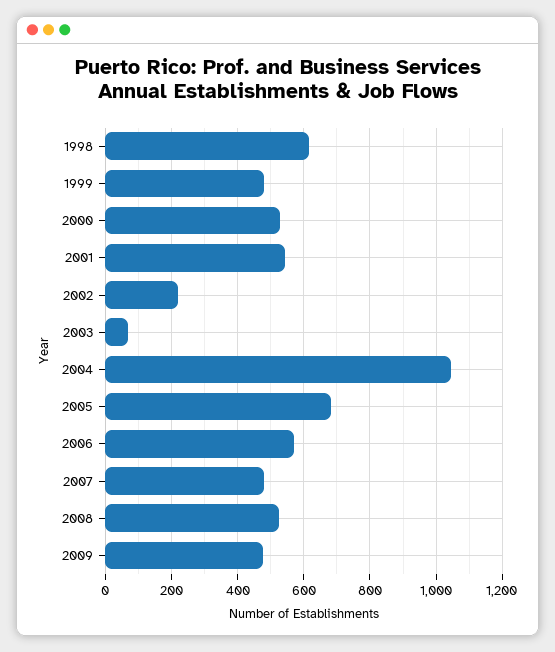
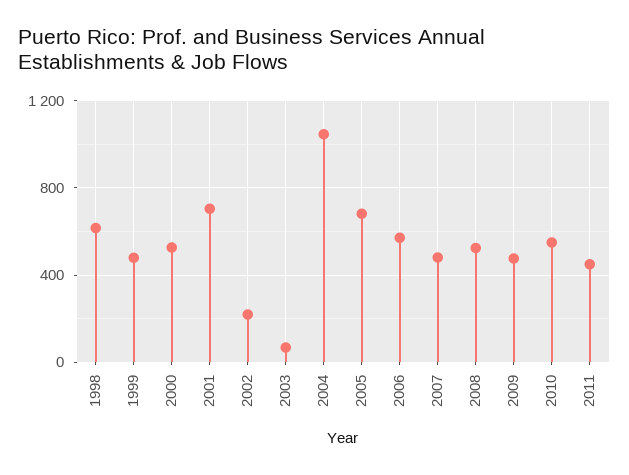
2001: 540 -> 700
2010: none -> 550
2011: none -> 450

